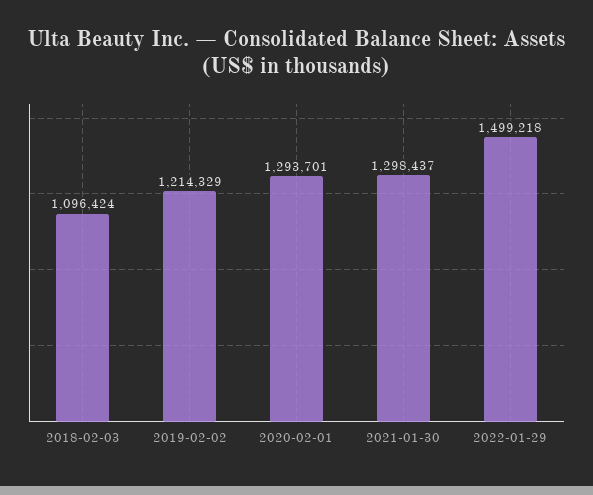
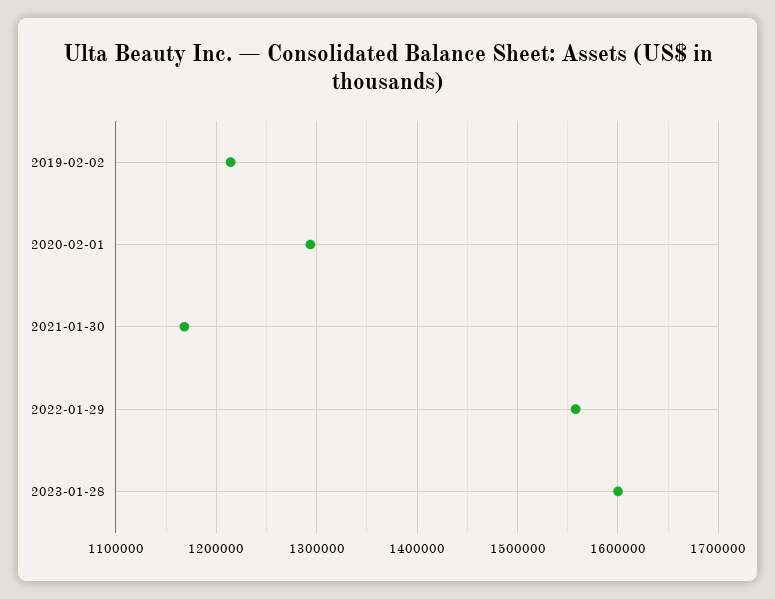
2018-02-03: 1096424 -> none
2021-01-30: 1298437 -> 1170000
2022-01-29: 1499218 -> 1560000
2023-01-28: none -> 1600000

